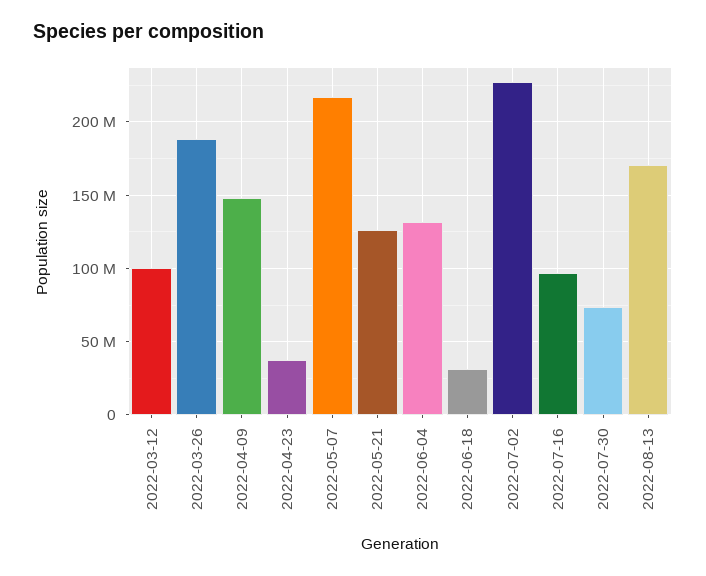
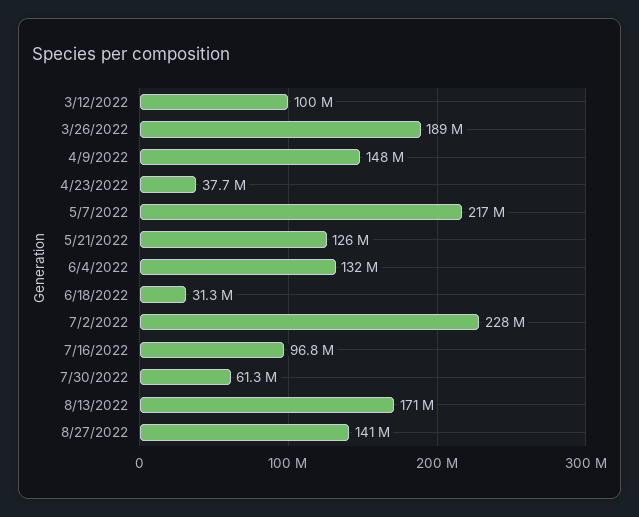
2022-07-30: 75000000 -> 61300000
8/27/2022: none -> 141000000

